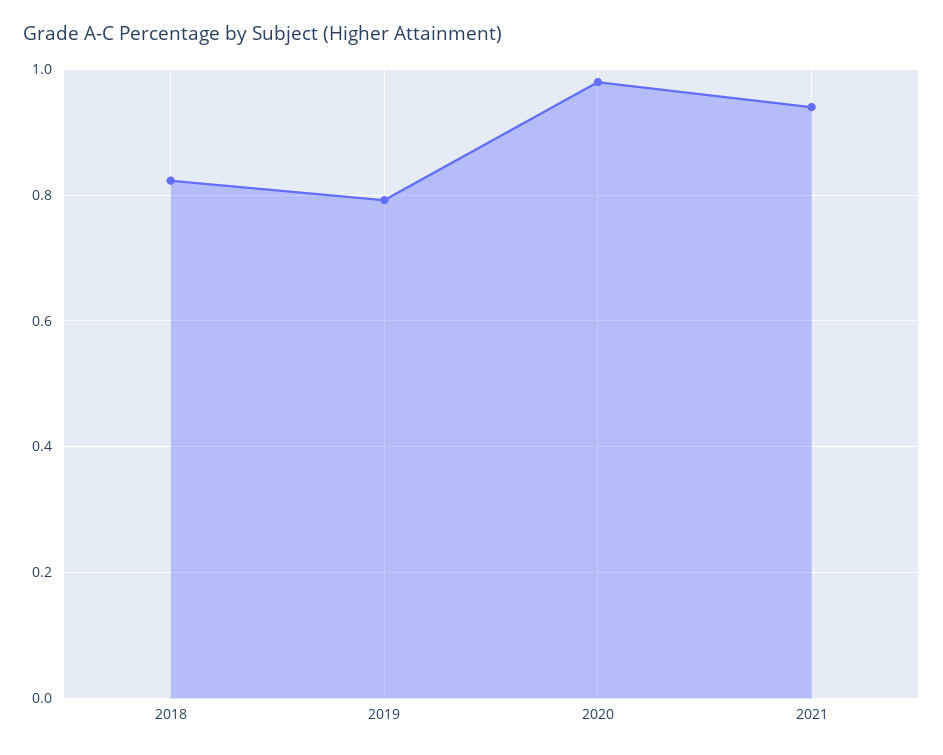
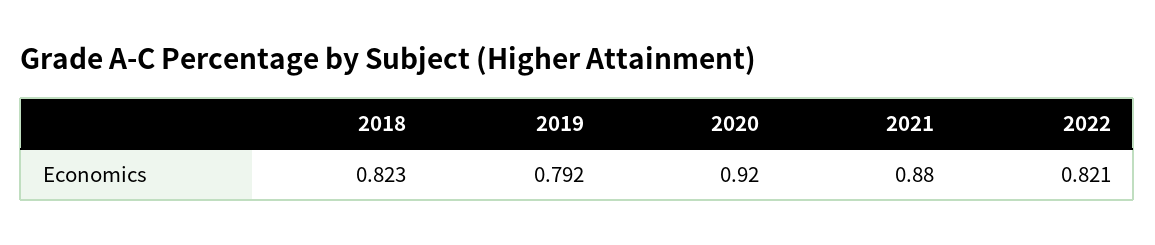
2020: 0.98 -> 0.92
2021: 0.94 -> 0.88
2022: none -> 0.821

